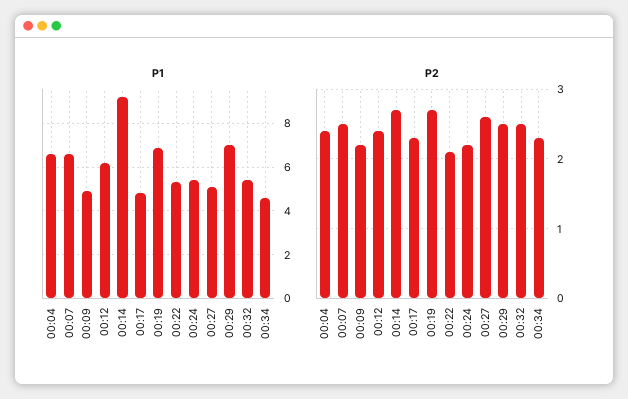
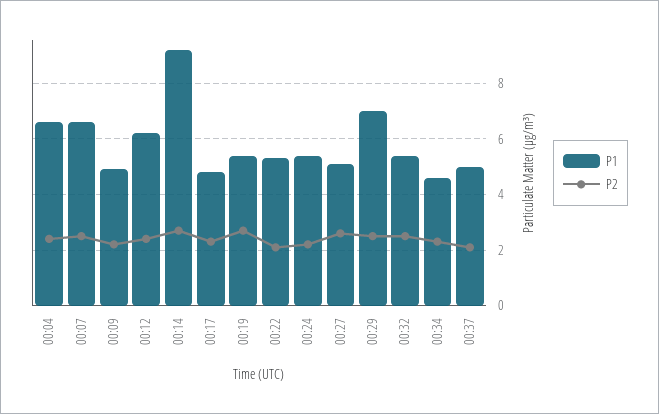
P1, 00:19: 7 -> 5.5
P1, 00:37: none -> 5
P2, 00:37: none -> 2

